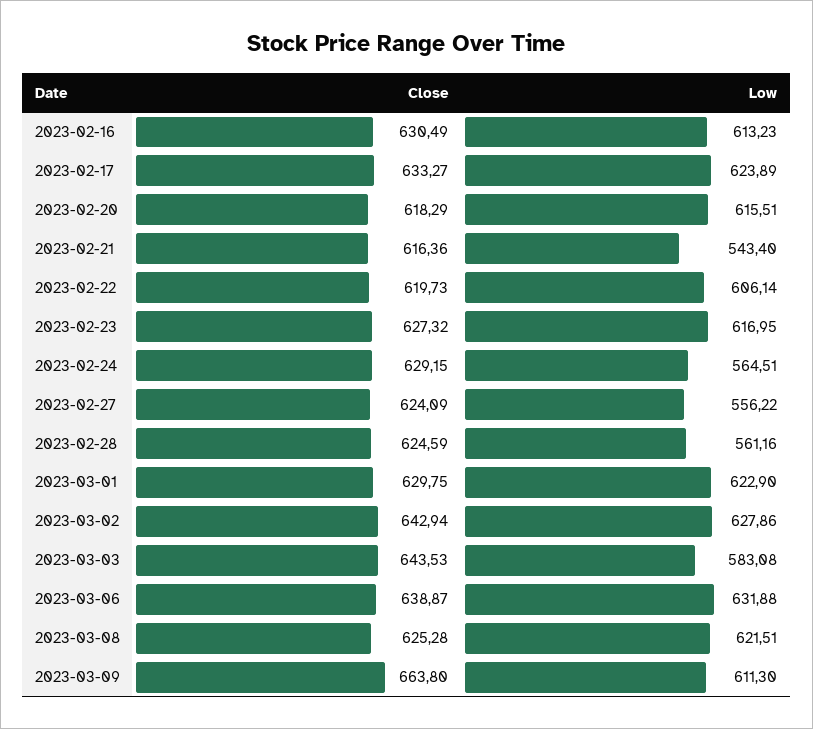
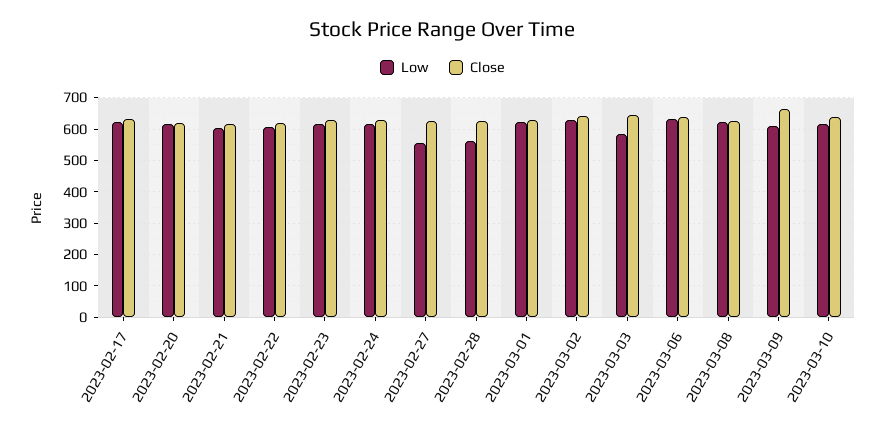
Close, 2023-02-16: 630.49 -> none
Low, 2023-02-16: 613.23 -> none
Low, 2023-02-21: 543.4 -> 600
Low, 2023-02-24: 564.51 -> 620
Low, 2023-03-10: none -> 620
Close, 2023-03-10: none -> 640

